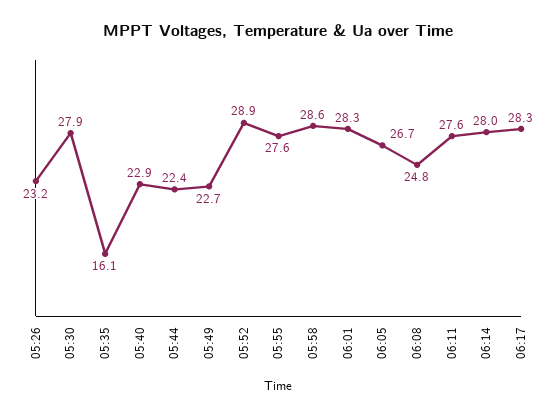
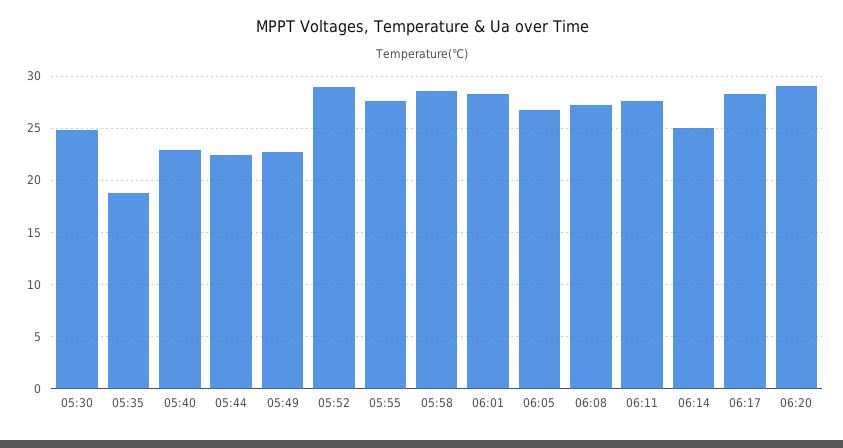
05:26: 23.2 -> none
05:30: 27.9 -> 25
05:35: 16.1 -> 19
06:08: 24.8 -> 27
06:14: 28 -> 25
06:20: none -> 29

